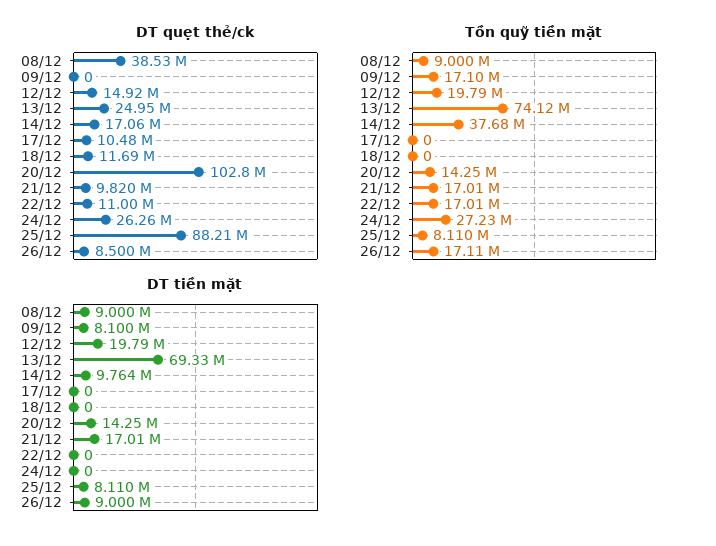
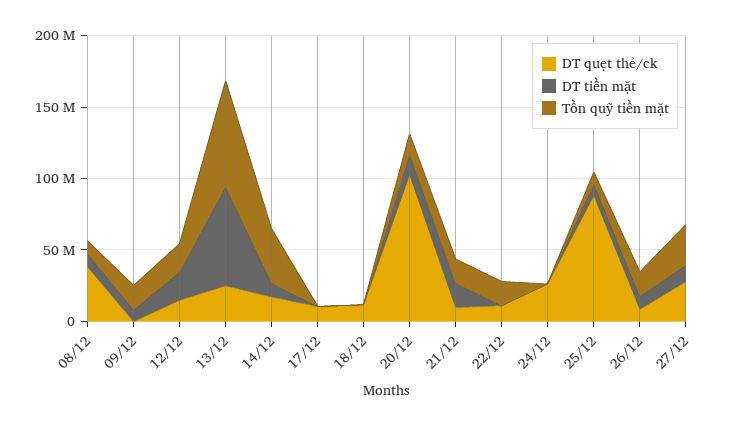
Tồn quỹ tiền mặt, 24/12: 27230000 -> 0
DT quẹt thẻ/ck, 27/12: none -> 30000000
DT tiền mặt, 27/12: none -> 10000000
Tồn quỹ tiền mặt, 27/12: none -> 30000000

